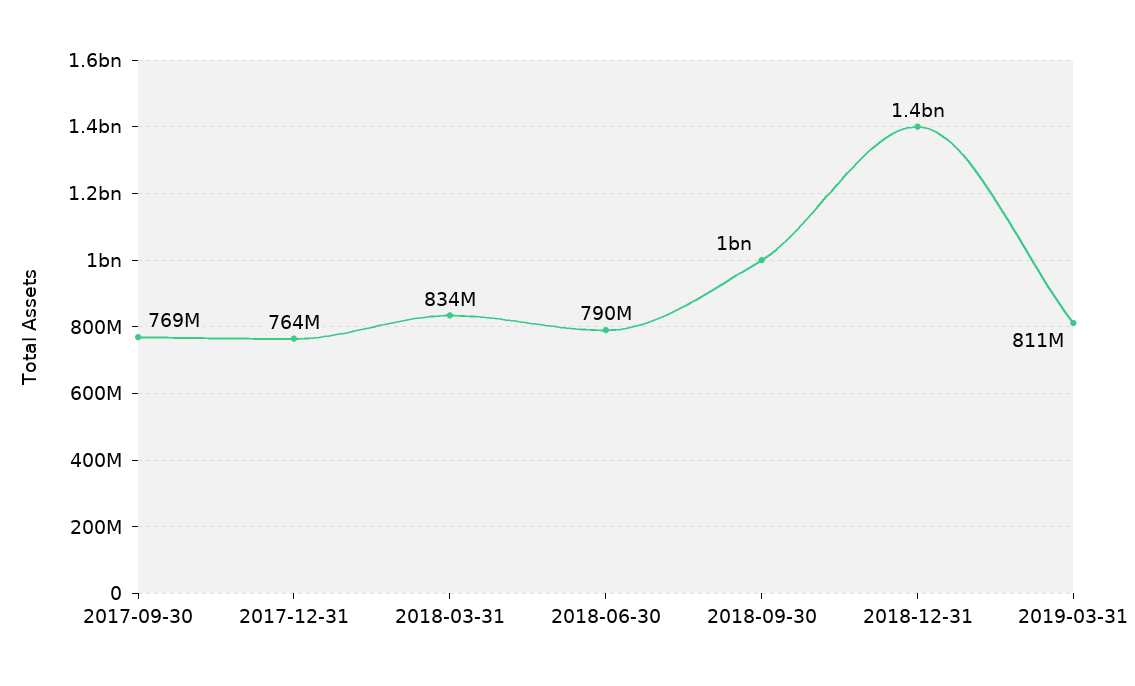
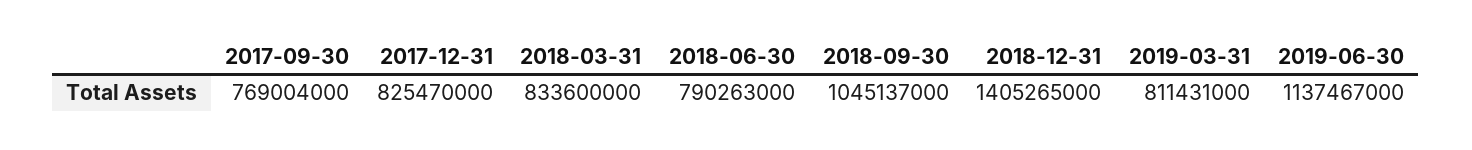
2017-12-31: 764000000 -> 825470000
2019-06-30: none -> 1137467000

